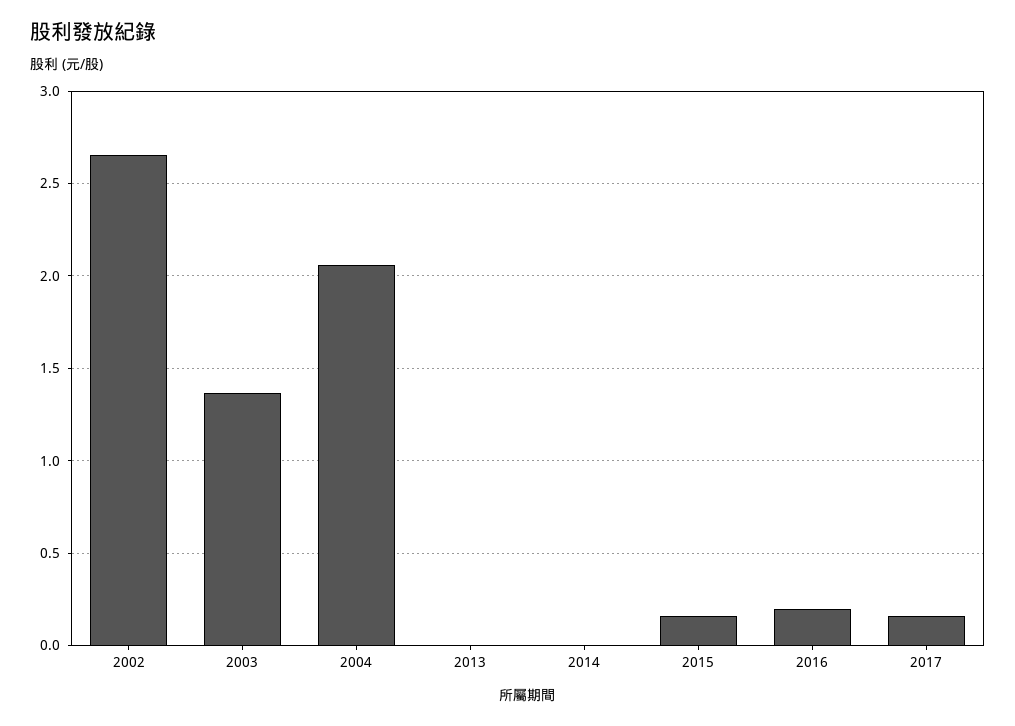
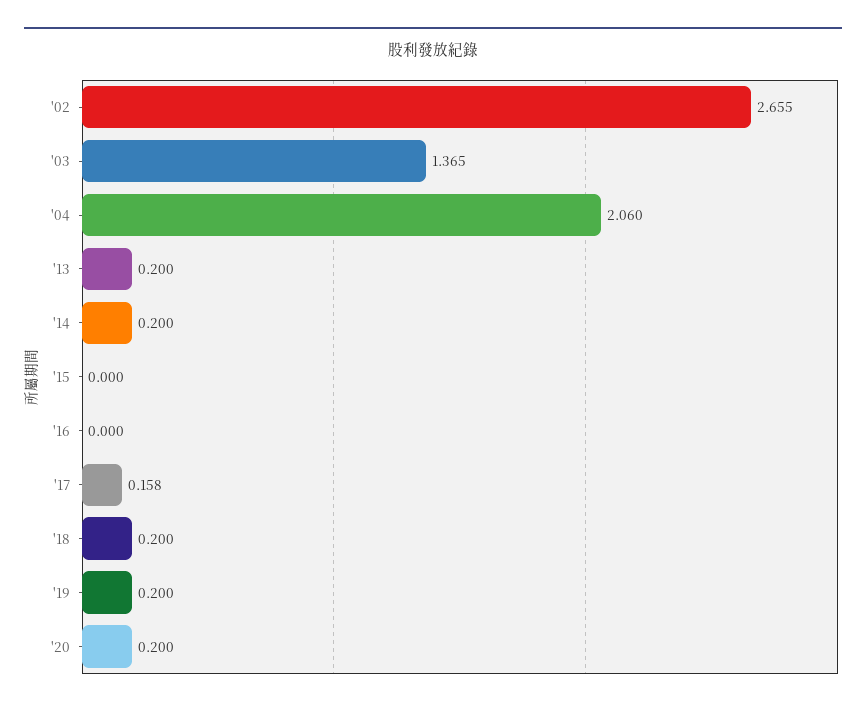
2013: 0 -> 0.2
2014: 0 -> 0.2
2015: 0.15 -> 0
2016: 0.2 -> 0
'18: none -> 0.2
'19: none -> 0.2
'20: none -> 0.2

